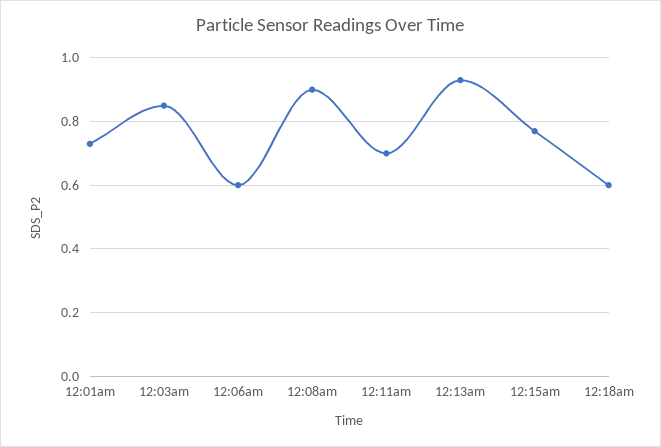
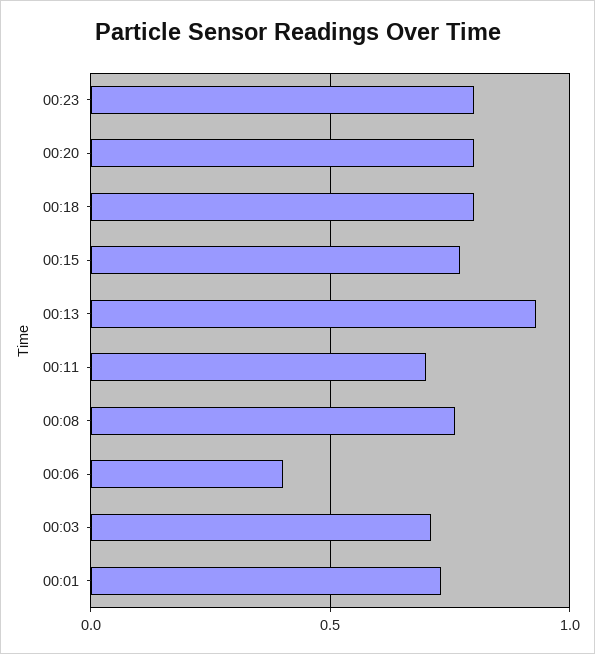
12:03am: 0.85 -> 0.7
12:06am: 0.6 -> 0.4
12:08am: 0.9 -> 0.75
12:18am: 0.6 -> 0.8
00:23: none -> 0.8
00:20: none -> 0.8

